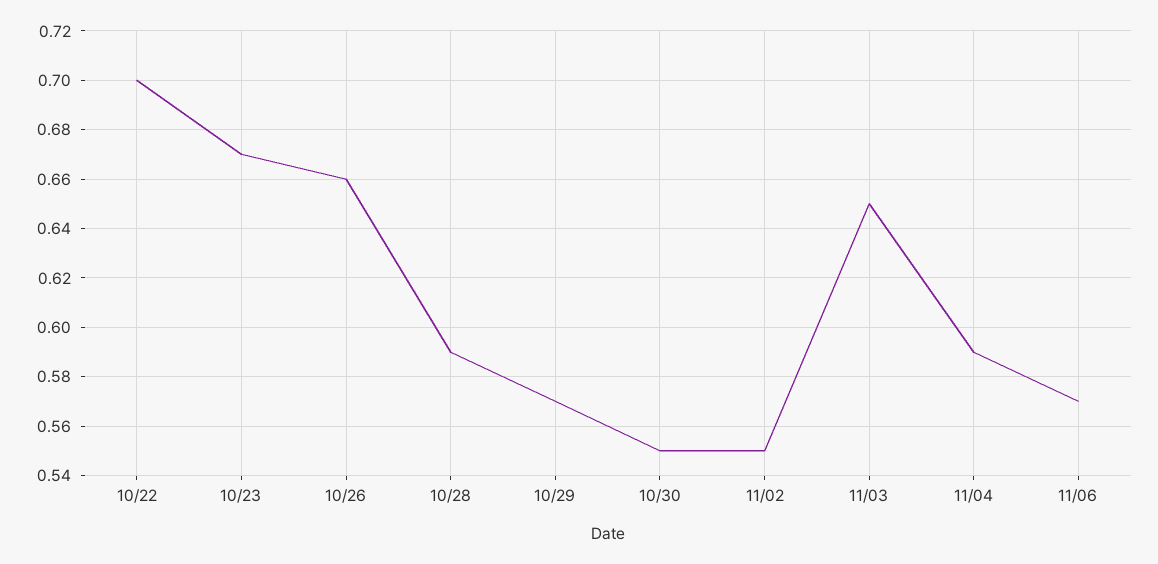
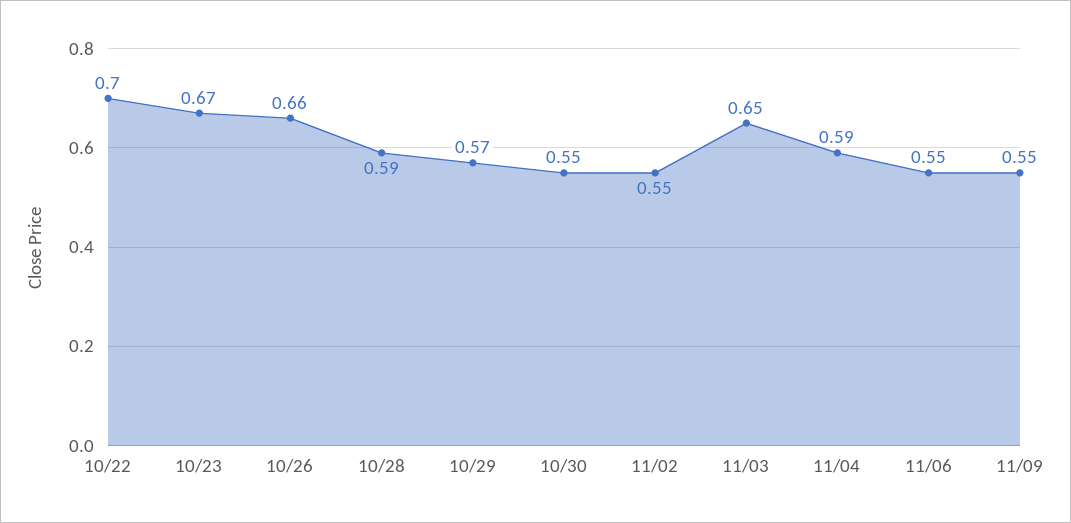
11/06: 0.57 -> 0.55
11/09: none -> 0.55

